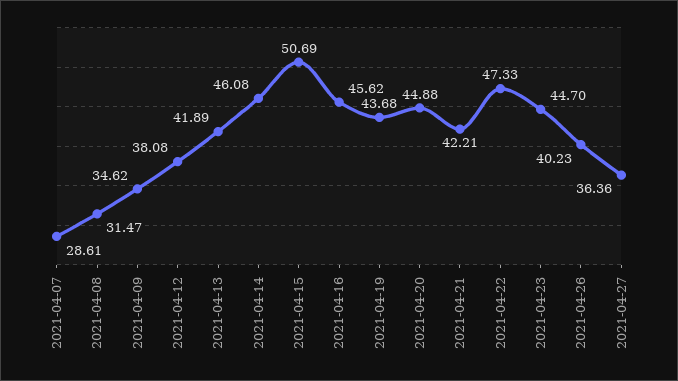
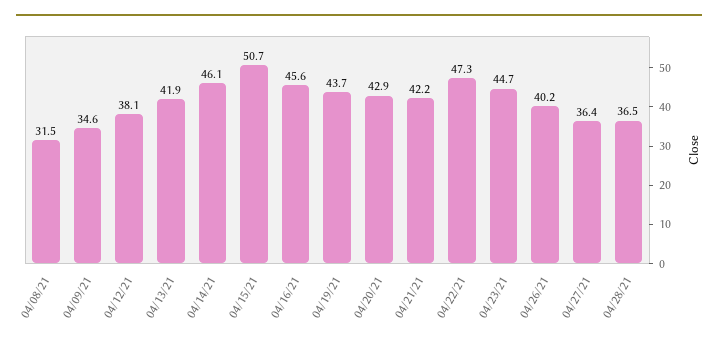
2021-04-07: 28.61 -> none
2021-04-20: 44.88 -> 42.9
04/28/21: none -> 36.5

